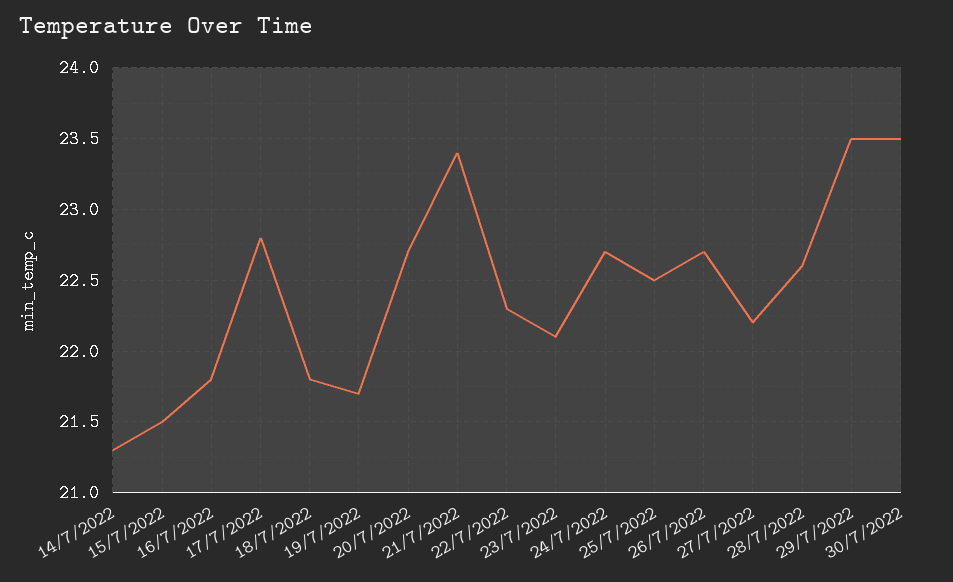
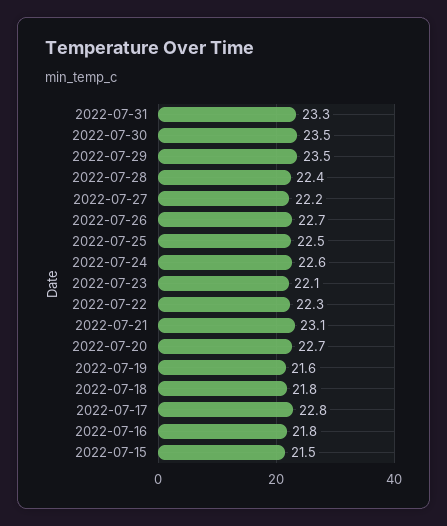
14/7/2022: 21.3 -> none
19/7/2022: 21.7 -> 21.6
21/7/2022: 23.4 -> 23.1
24/7/2022: 22.7 -> 22.6
28/7/2022: 22.6 -> 22.4
2022-07-31: none -> 23.3

